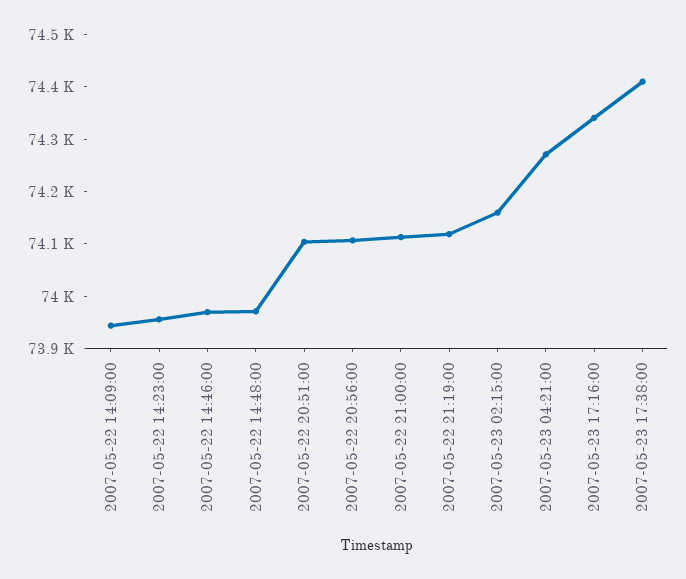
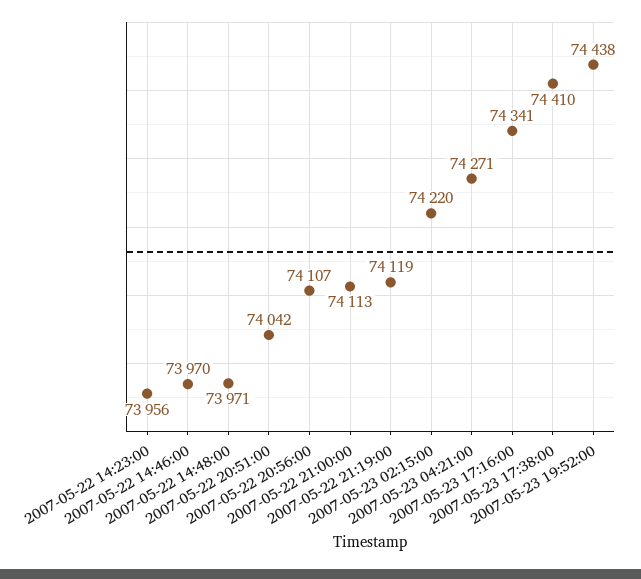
2007-05-22 14:09:00: 73940 -> none
2007-05-22 20:51:00: 74100 -> 74042
2007-05-23 02:15:00: 74160 -> 74220
2007-05-23 19:52:00: none -> 74438

